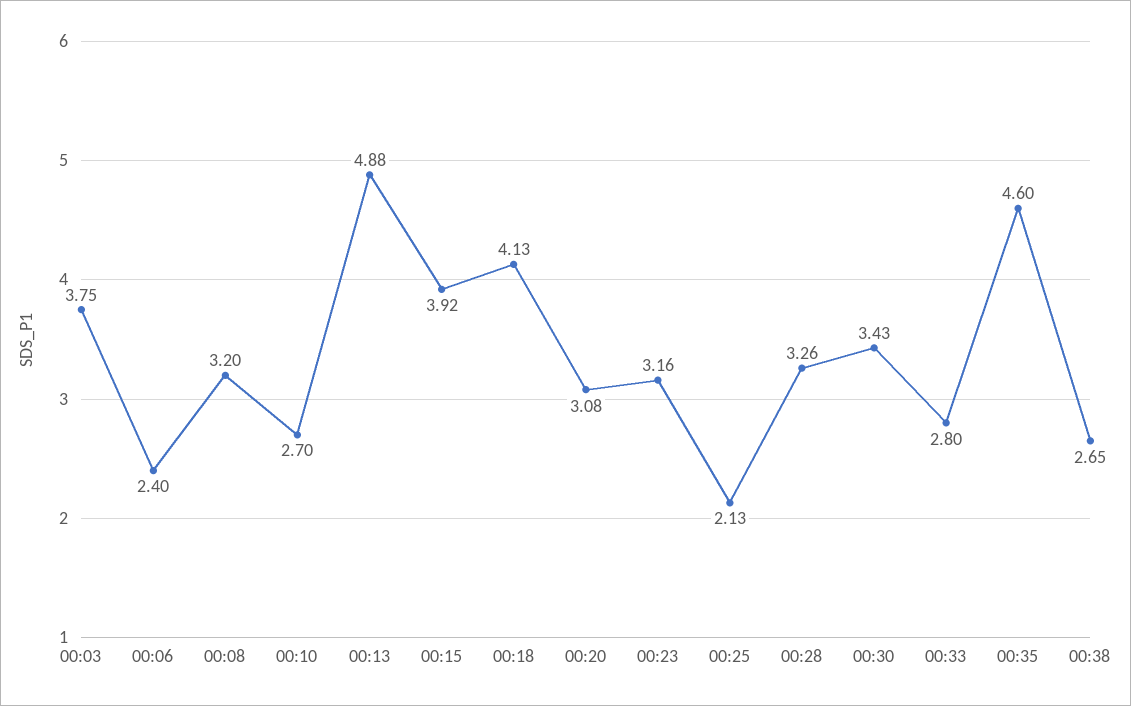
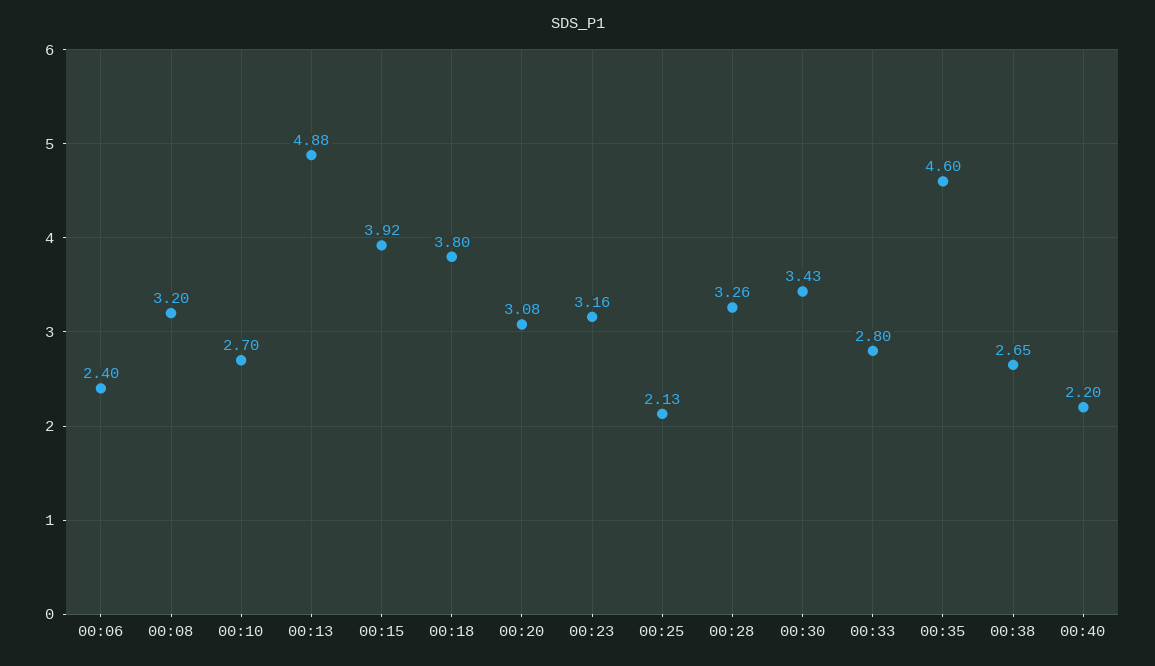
00:03: 3.75 -> none
00:18: 4.13 -> 3.8
00:40: none -> 2.2

